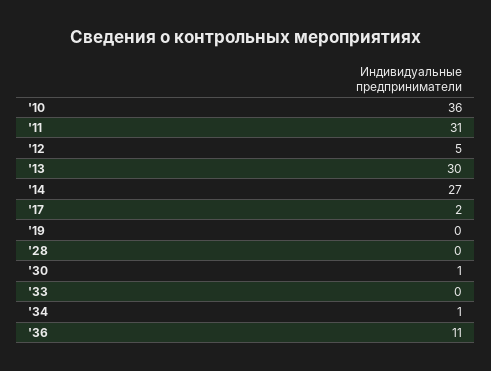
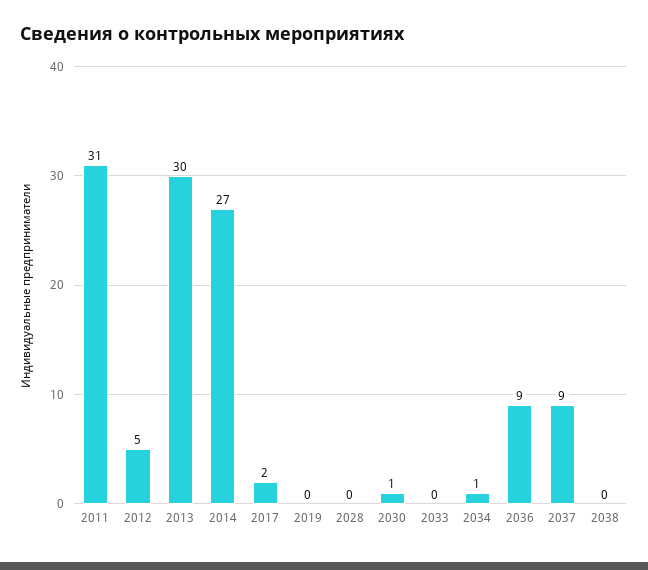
'10: 36 -> none
'36: 11 -> 9
2037: none -> 9
2038: none -> 0

